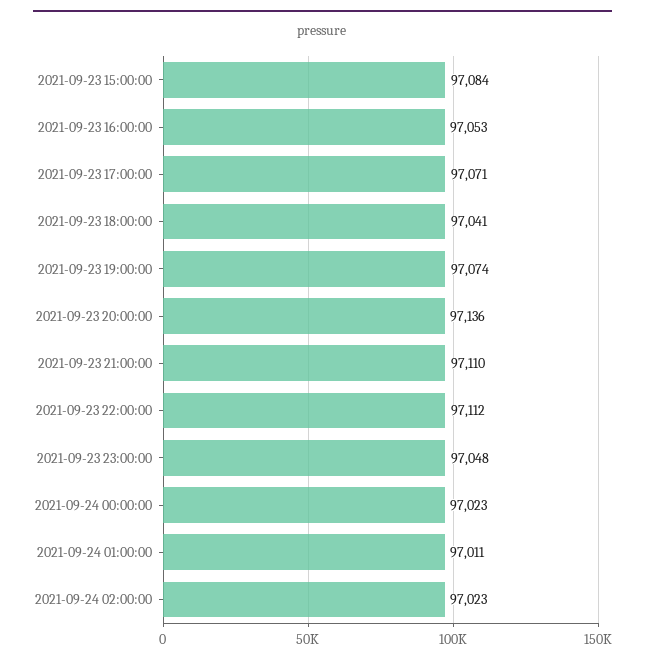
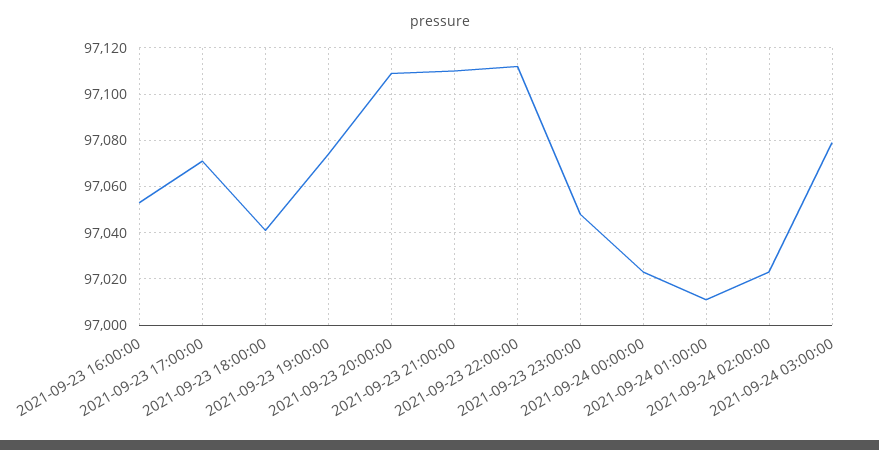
2021-09-23 15:00:00: 97084 -> none
2021-09-23 20:00:00: 97136 -> 97110
2021-09-24 03:00:00: none -> 97080

